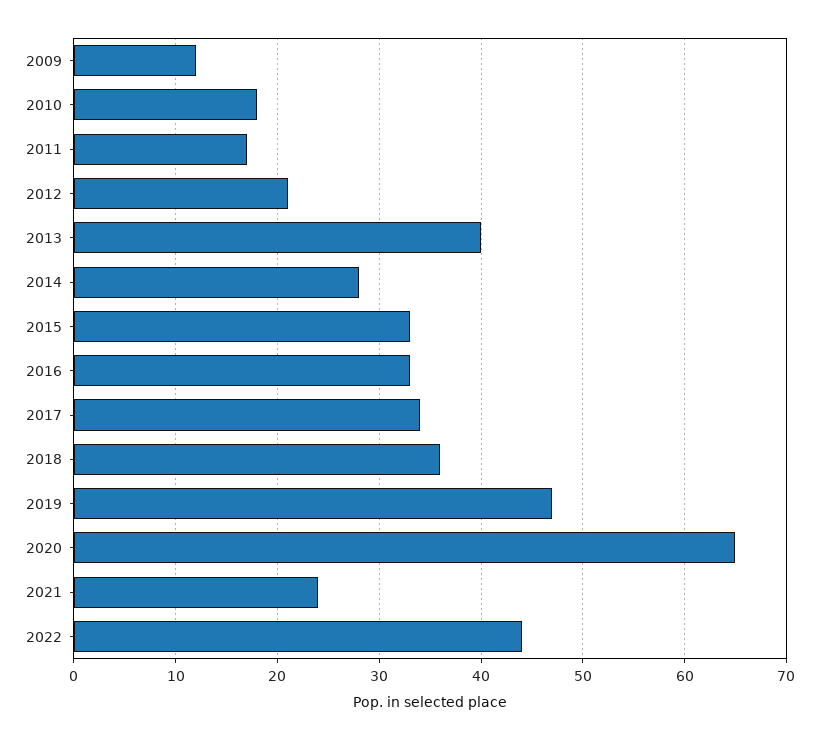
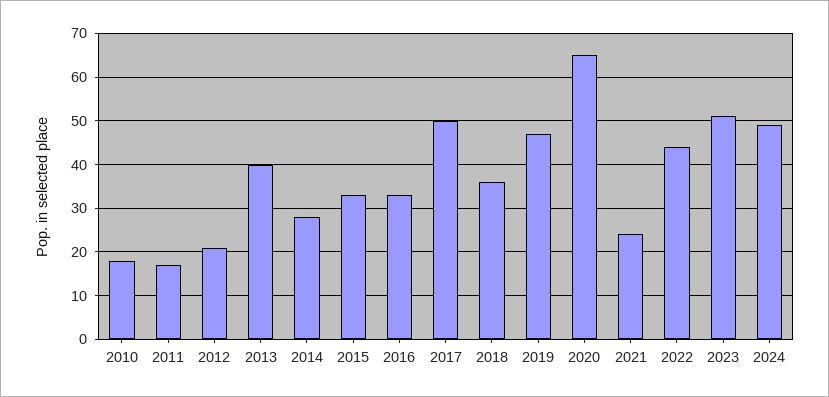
2009: 12 -> none
2017: 34 -> 50
2023: none -> 50
2024: none -> 50

